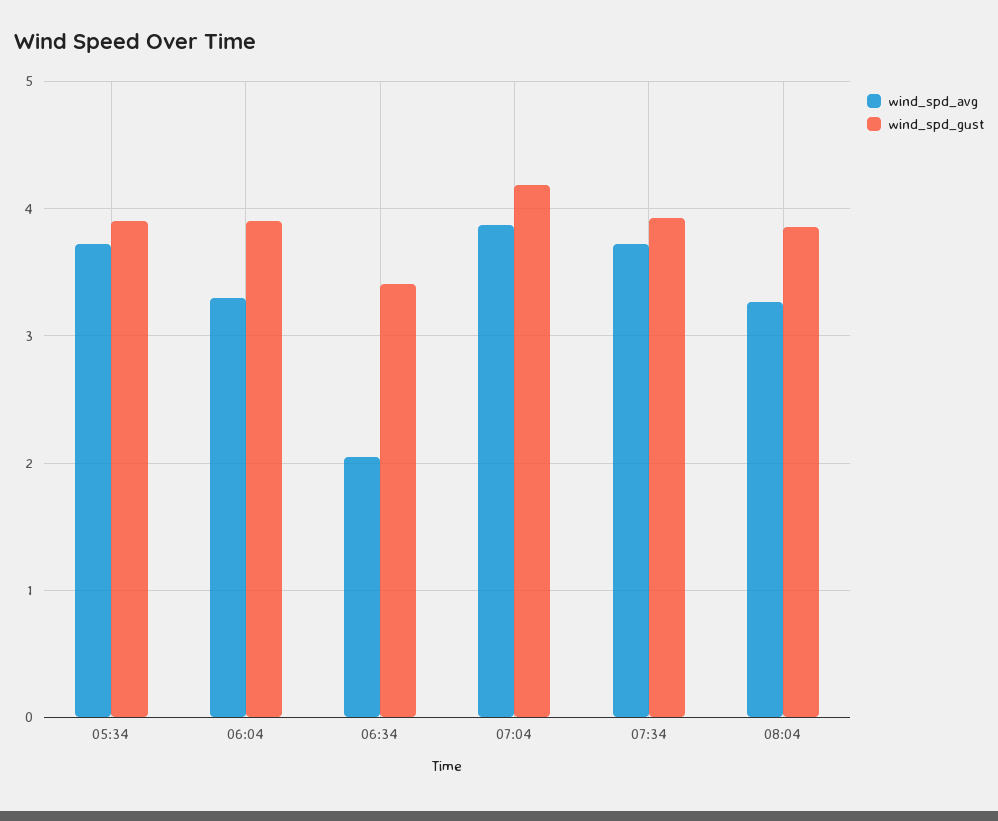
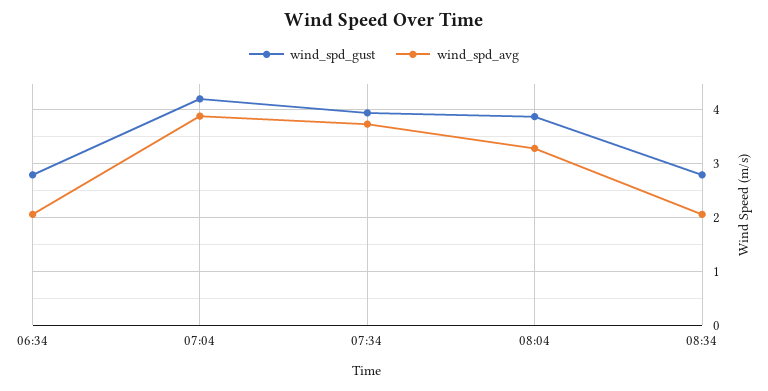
wind_spd_avg, 05:34: 3.7 -> none
wind_spd_gust, 05:34: 3.9 -> none
wind_spd_avg, 06:04: 3.3 -> none
wind_spd_gust, 06:04: 3.9 -> none
wind_spd_gust, 06:34: 3.4 -> 2.8
wind_spd_gust, 08:34: none -> 2.8
wind_spd_avg, 08:34: none -> 2

